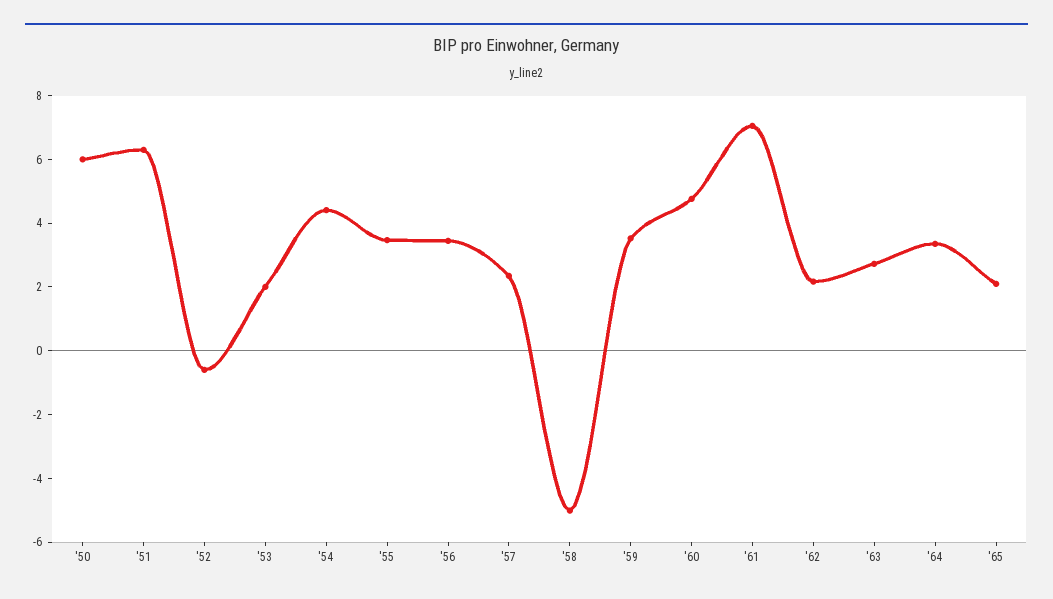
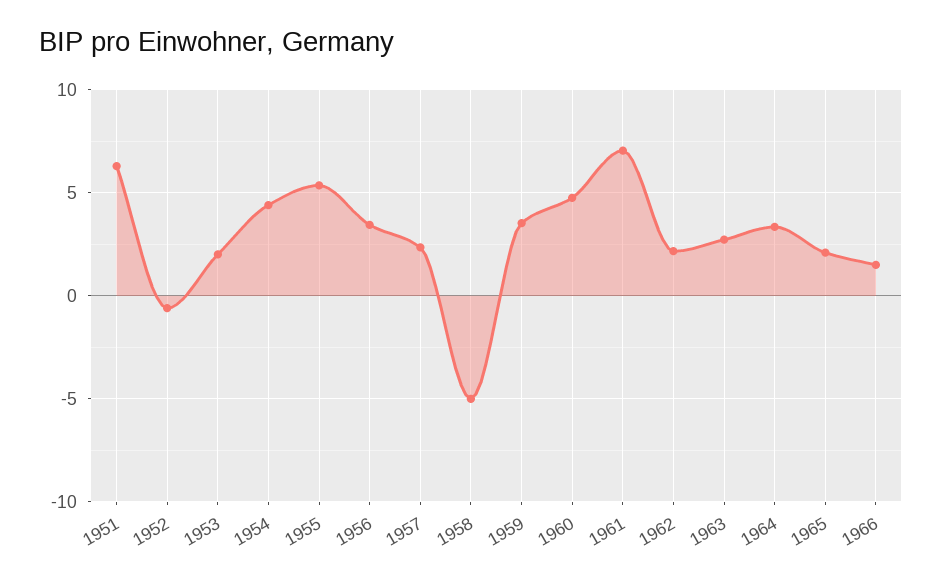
'50: 6 -> none
'55: 3.5 -> 5.5
1966: none -> 1.5

